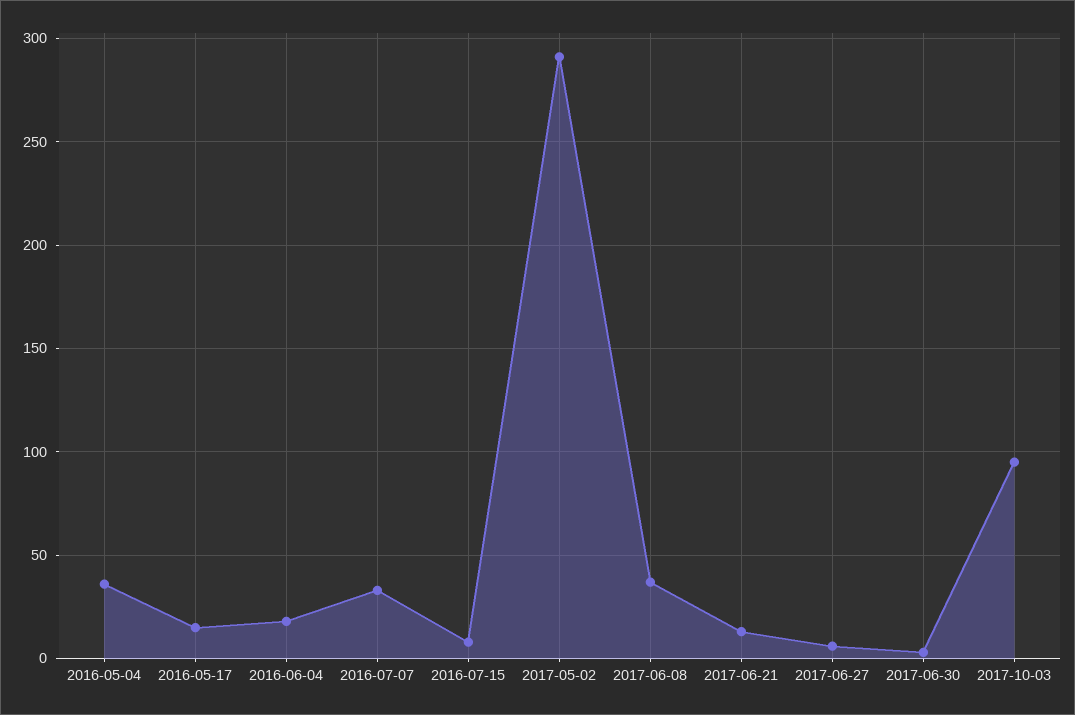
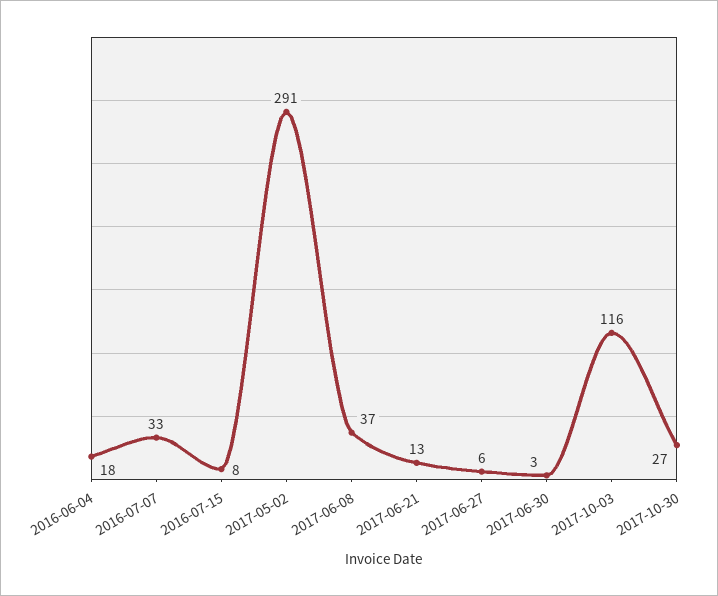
2016-05-04: 35 -> none
2016-05-17: 15 -> none
2017-10-03: 95 -> 116
2017-10-30: none -> 27

